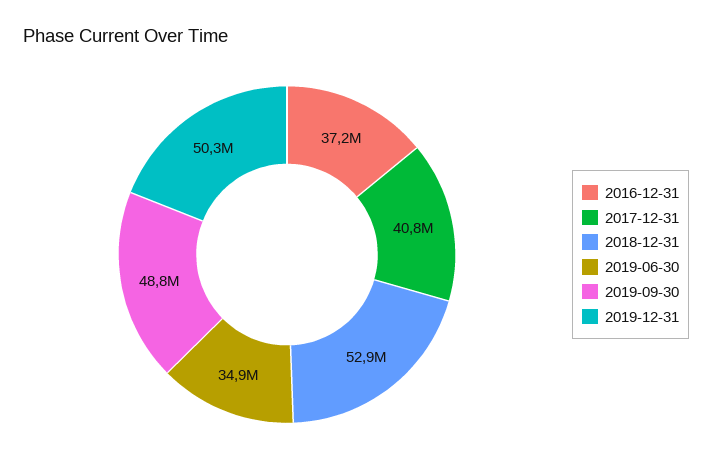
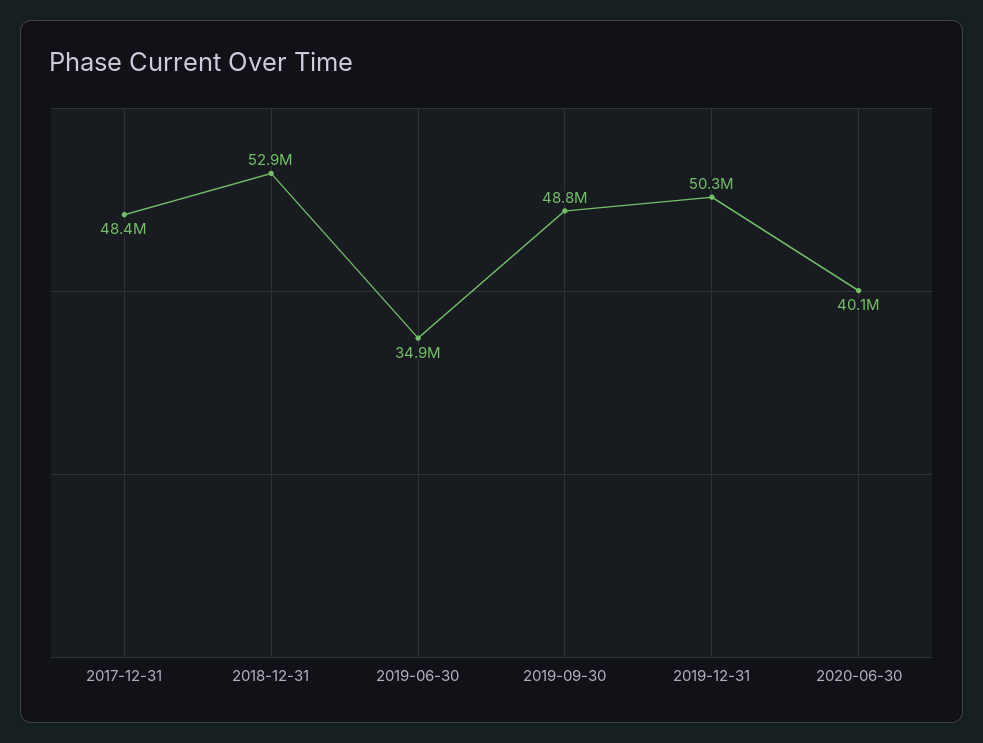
2016-12-31: 37200000 -> none
2017-12-31: 40800000 -> 48400000
2020-06-30: none -> 40100000

